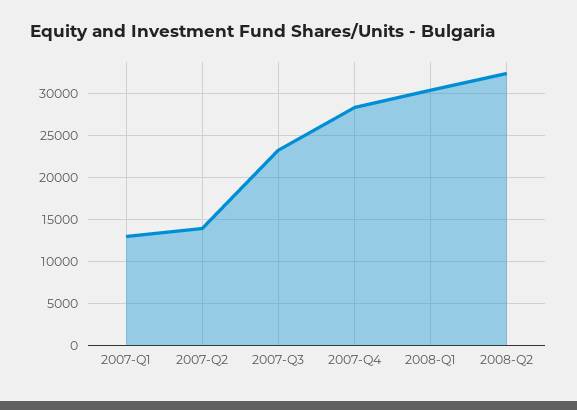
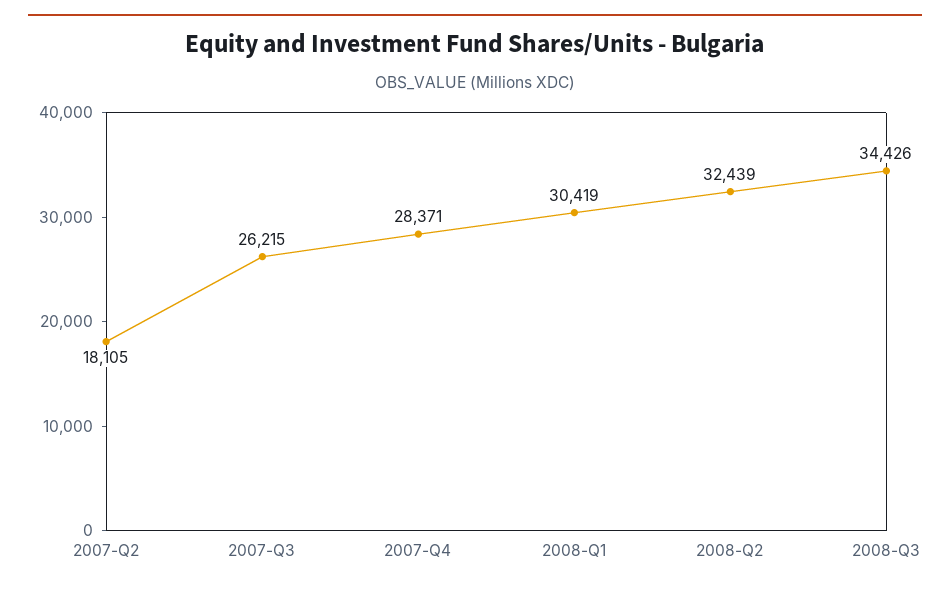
2007-Q1: 13000 -> none
2007-Q2: 14000 -> 18105
2007-Q3: 23000 -> 26215
2008-Q3: none -> 34426

